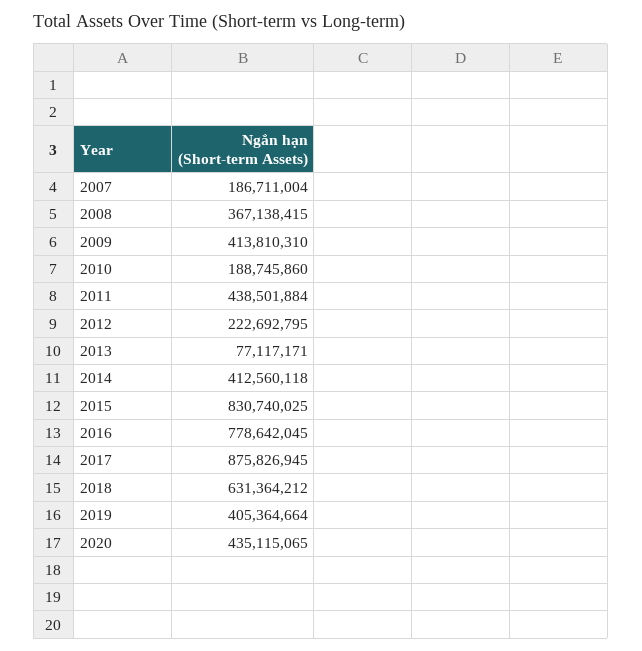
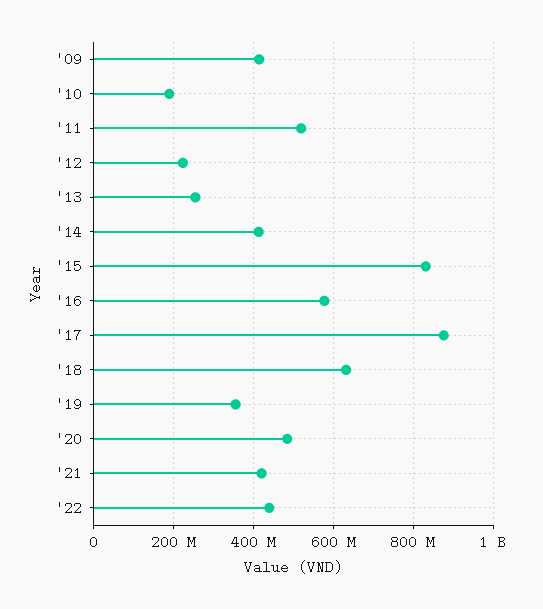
2007: 186711004 -> none
2008: 367138415 -> none
2011: 438501884 -> 520000000
2013: 77117171 -> 260000000
2016: 778642045 -> 580000000
2019: 405364664 -> 360000000
2020: 435115065 -> 480000000
'21: none -> 420000000
'22: none -> 440000000

